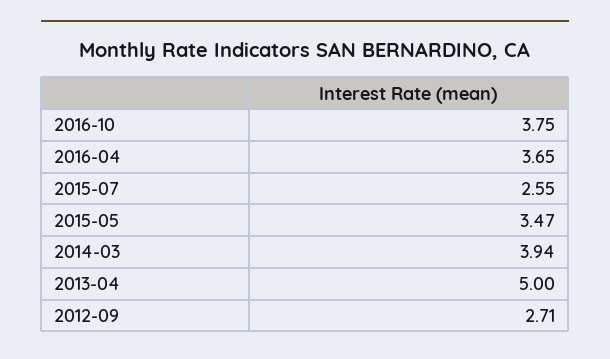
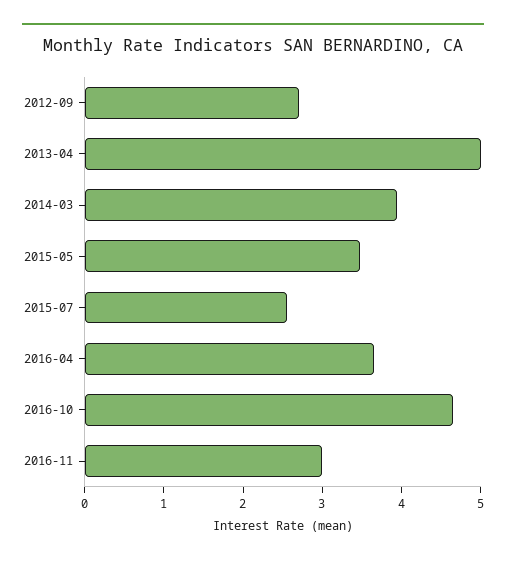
2016-10: 3.75 -> 4.6
2016-11: none -> 3

